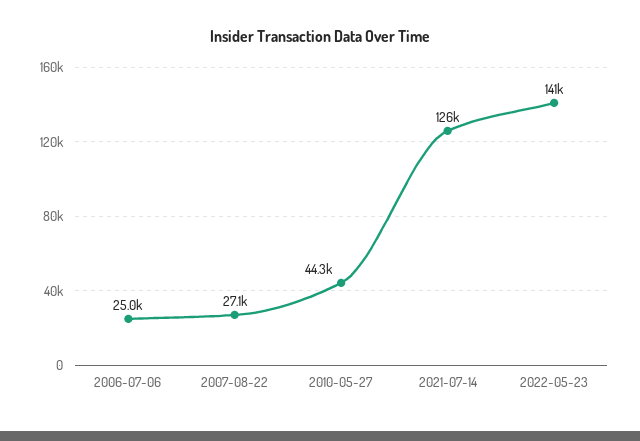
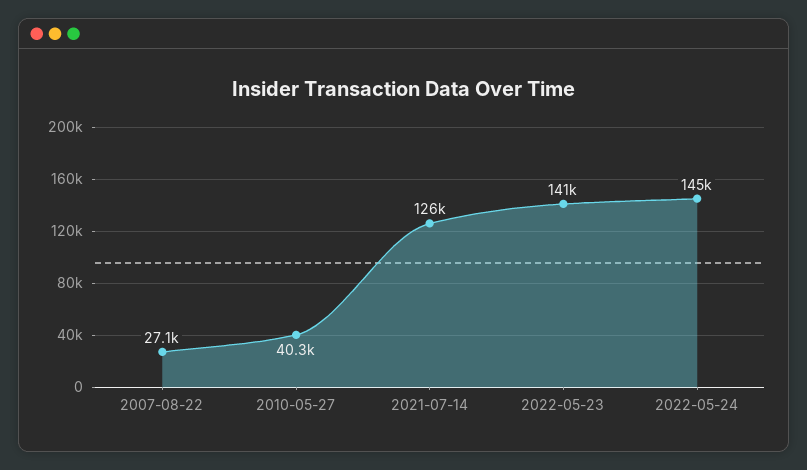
2006-07-06: 25000 -> none
2010-05-27: 44300 -> 40300
2022-05-24: none -> 145000

